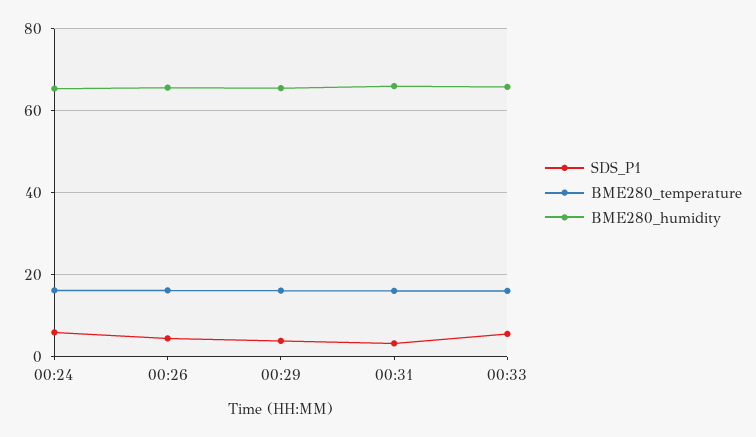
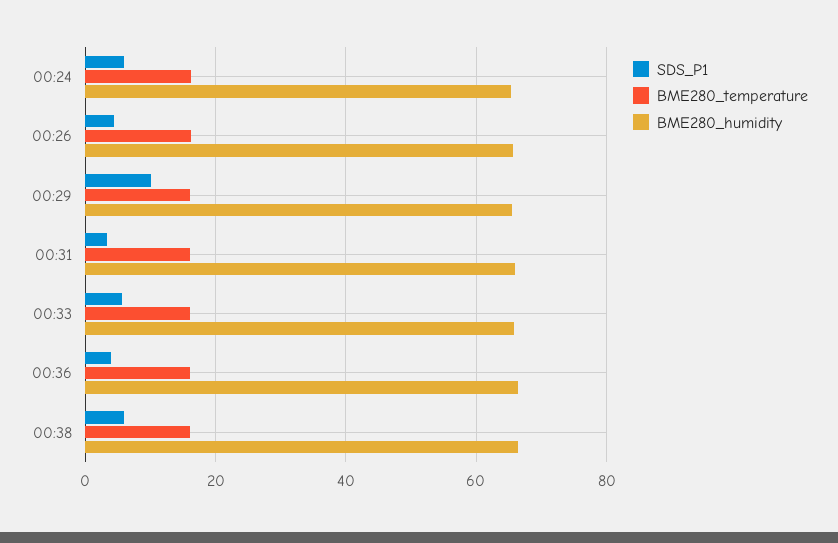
SDS_P1, 00:29: 4 -> 10
SDS_P1, 00:36: none -> 4
BME280_temperature, 00:36: none -> 16
BME280_humidity, 00:36: none -> 66
SDS_P1, 00:38: none -> 6
BME280_temperature, 00:38: none -> 16
BME280_humidity, 00:38: none -> 66

